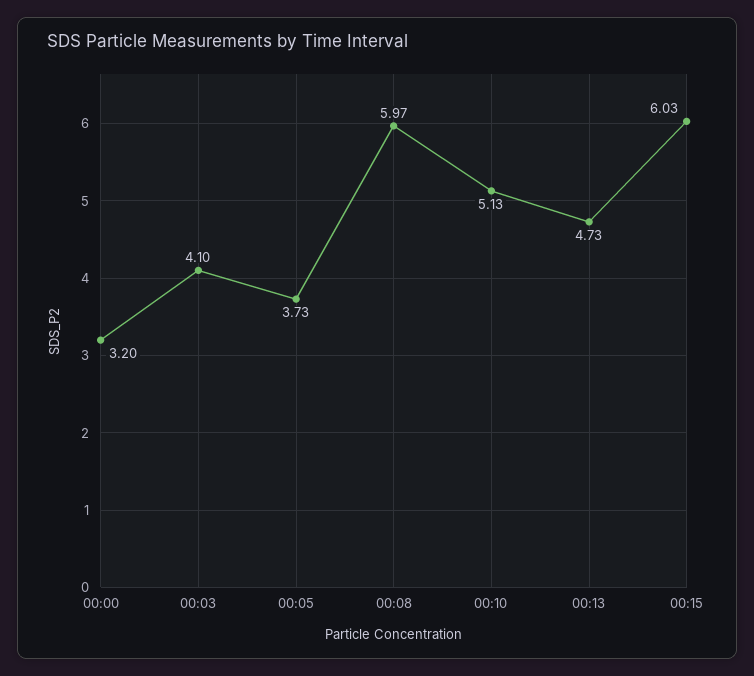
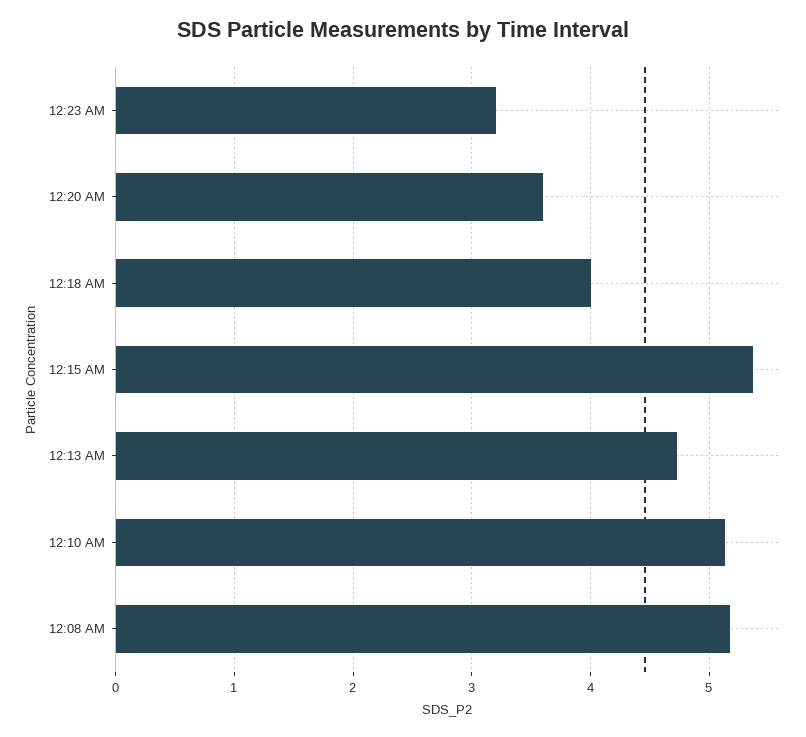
00:00: 3.2 -> none
00:03: 4.1 -> none
00:05: 3.73 -> none
00:08: 5.97 -> 5.2
00:15: 6.03 -> 5.4
12:23 AM: none -> 3.2
12:20 AM: none -> 3.6
12:18 AM: none -> 4

